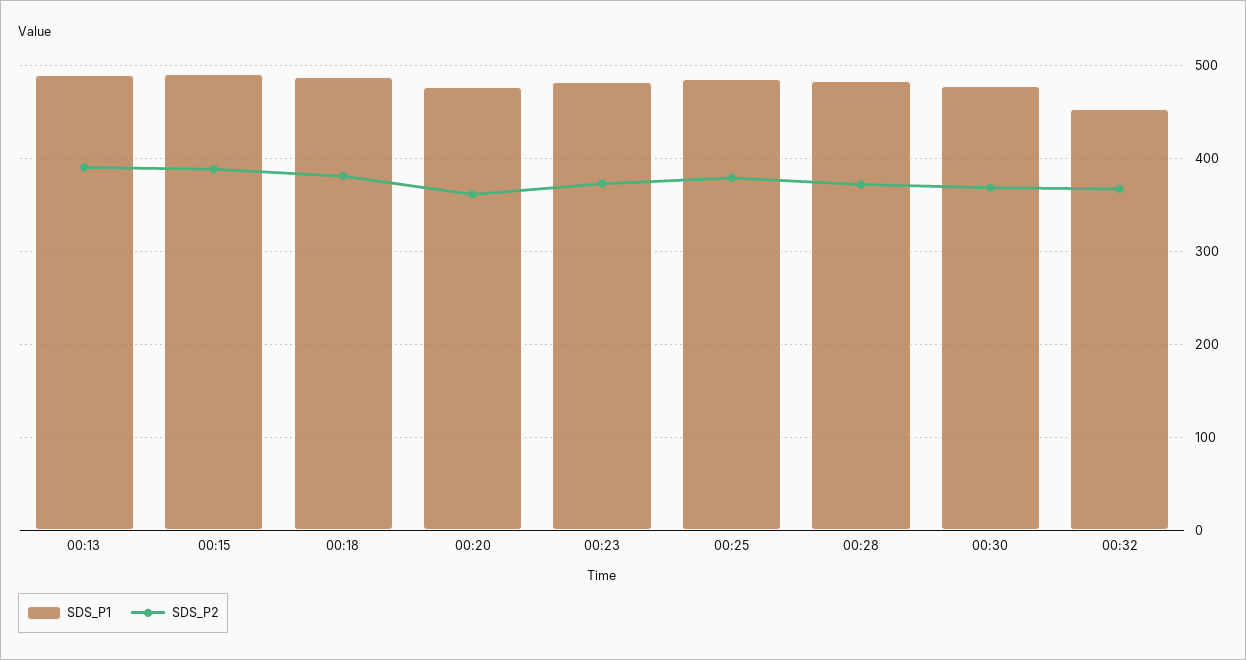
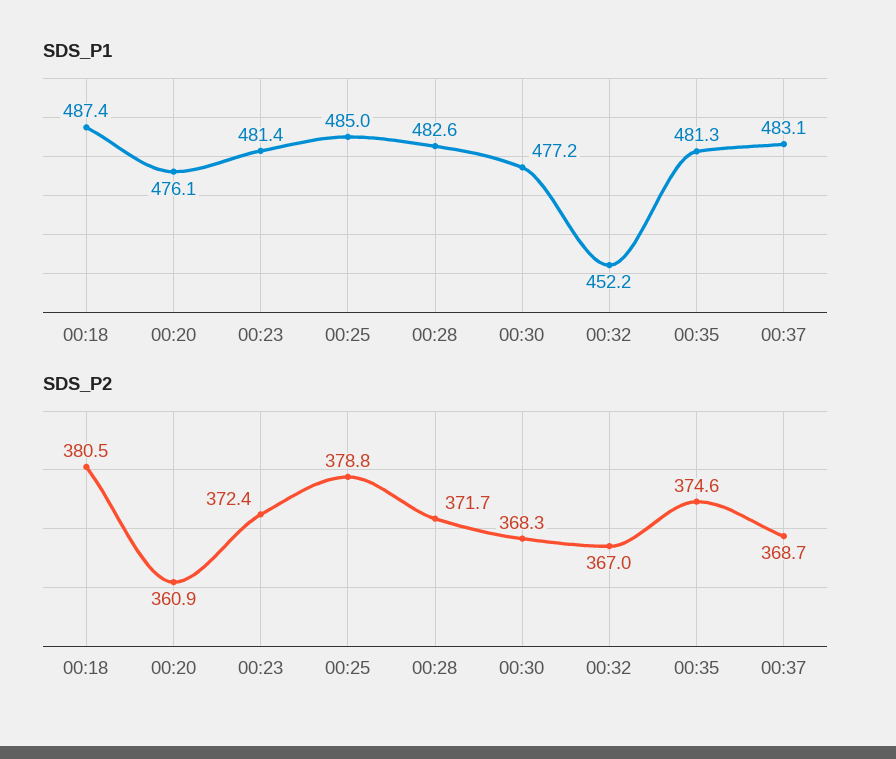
SDS_P1, 00:13: 490 -> none
SDS_P2, 00:13: 390 -> none
SDS_P1, 00:15: 490 -> none
SDS_P2, 00:15: 390 -> none
SDS_P1, 00:35: none -> 481.3
SDS_P1, 00:37: none -> 483.1
SDS_P2, 00:35: none -> 374.6
SDS_P2, 00:37: none -> 368.7

